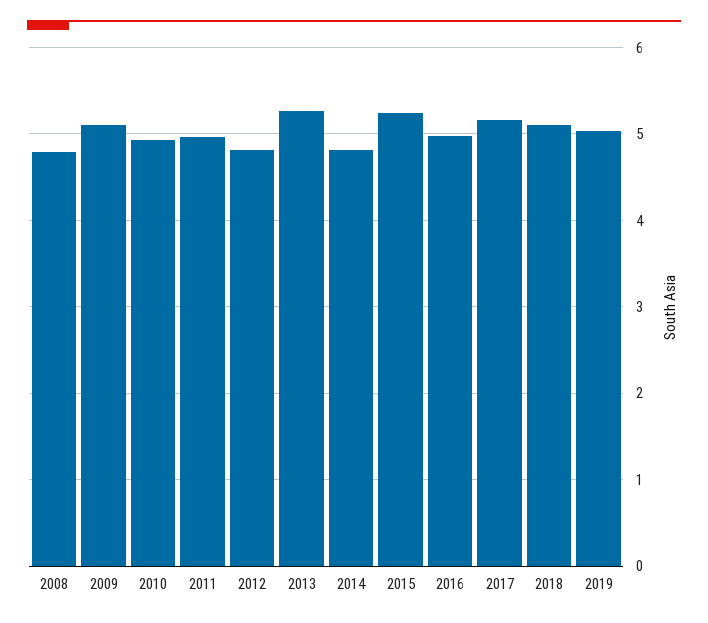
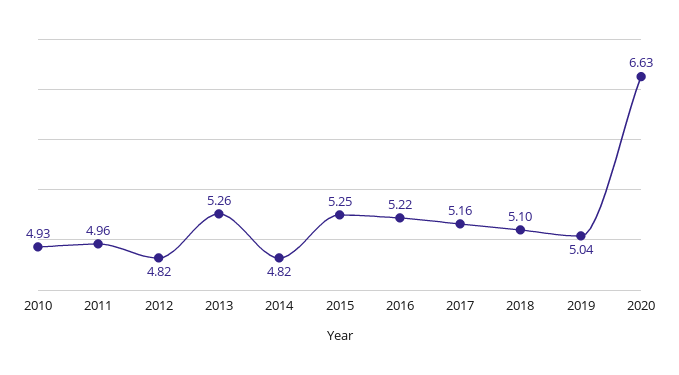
2008: 4.8 -> none
2009: 5.1 -> none
2016: 5 -> 5.22
2020: none -> 6.63

